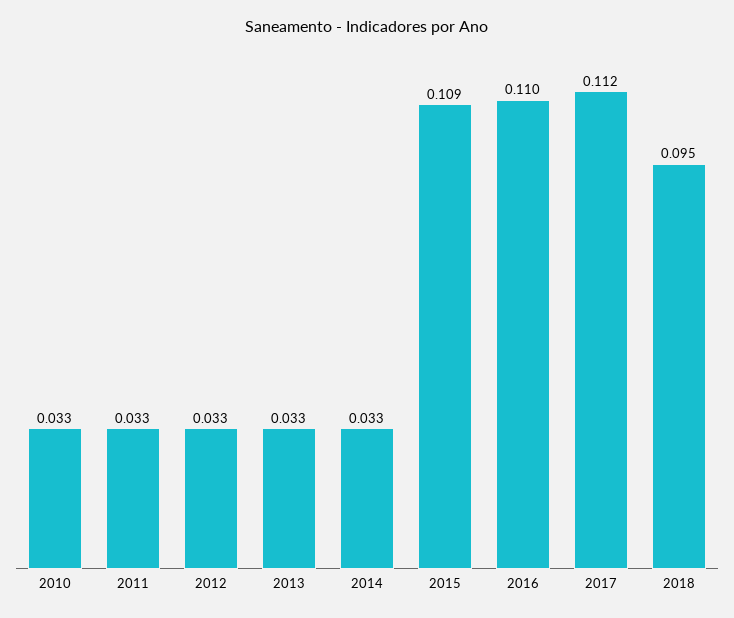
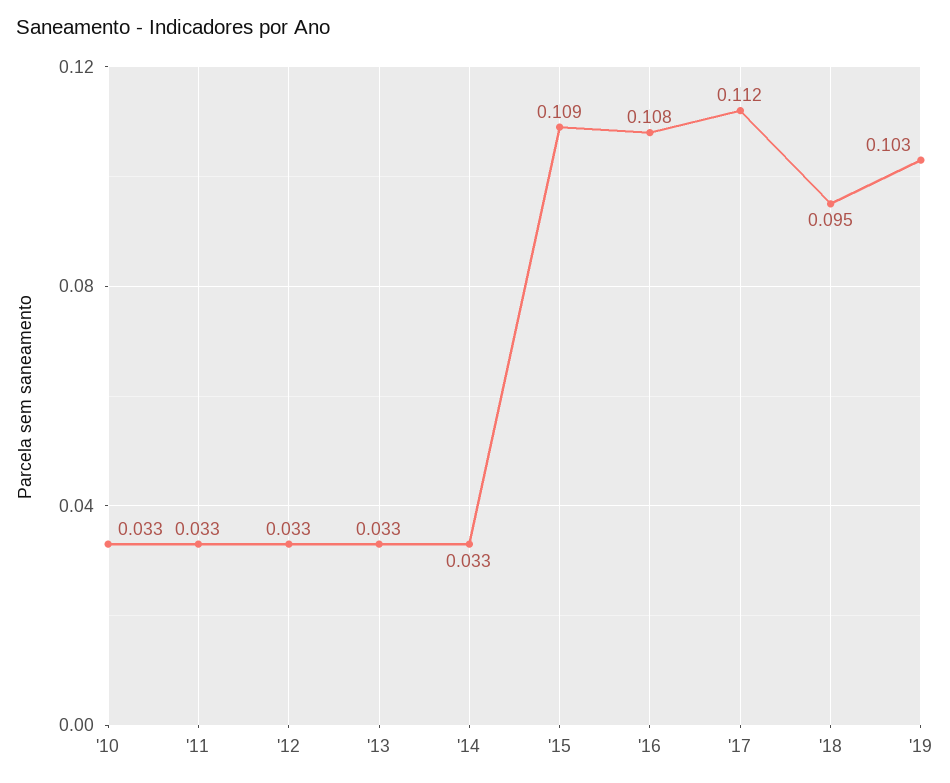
2016: 0.11 -> 0.108
'19: none -> 0.103

